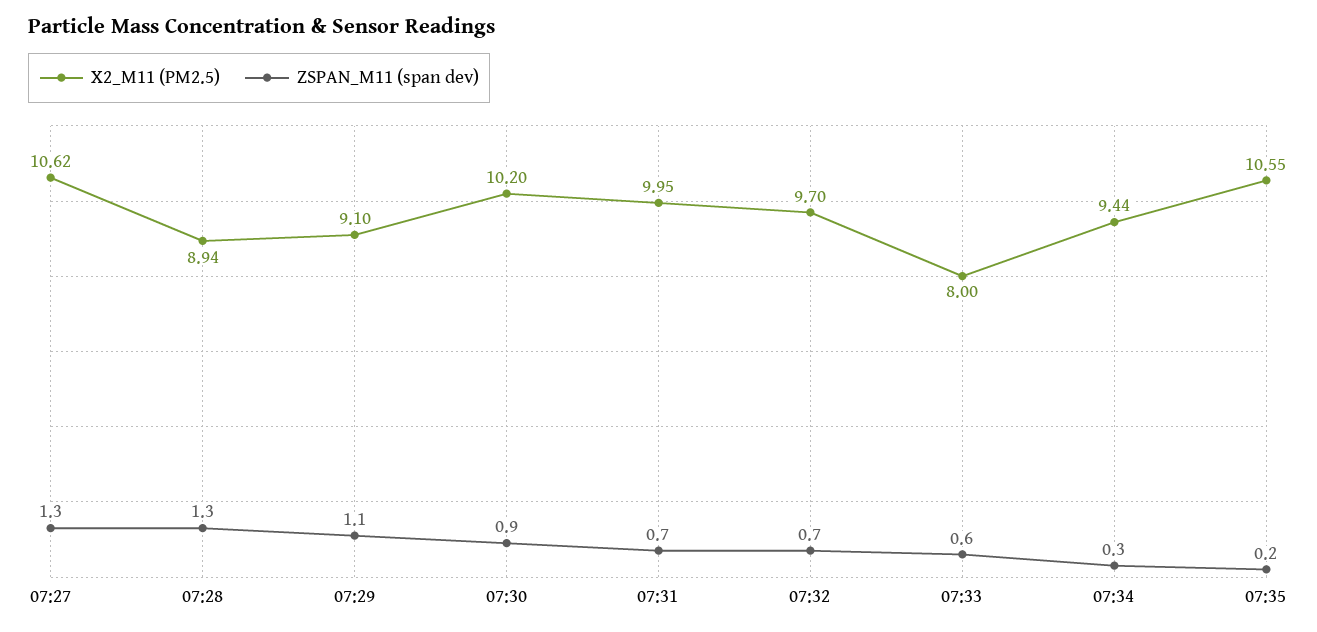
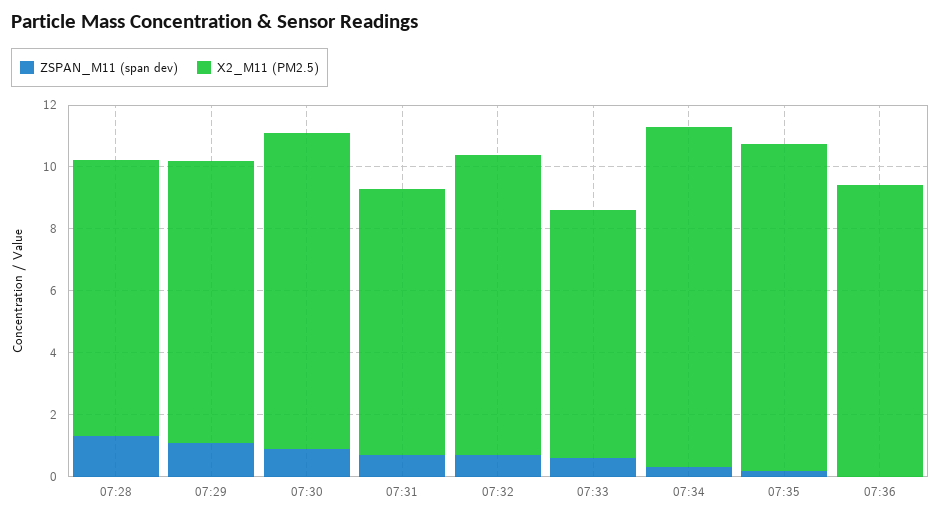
X2_M11 (PM2.5), 07:27: 10.62 -> none
ZSPAN_M11 (span dev), 07:27: 1.3 -> none
X2_M11 (PM2.5), 07:31: 9.95 -> 8.5
X2_M11 (PM2.5), 07:34: 9.44 -> 11
ZSPAN_M11 (span dev), 07:36: none -> 0
X2_M11 (PM2.5), 07:36: none -> 9.5

